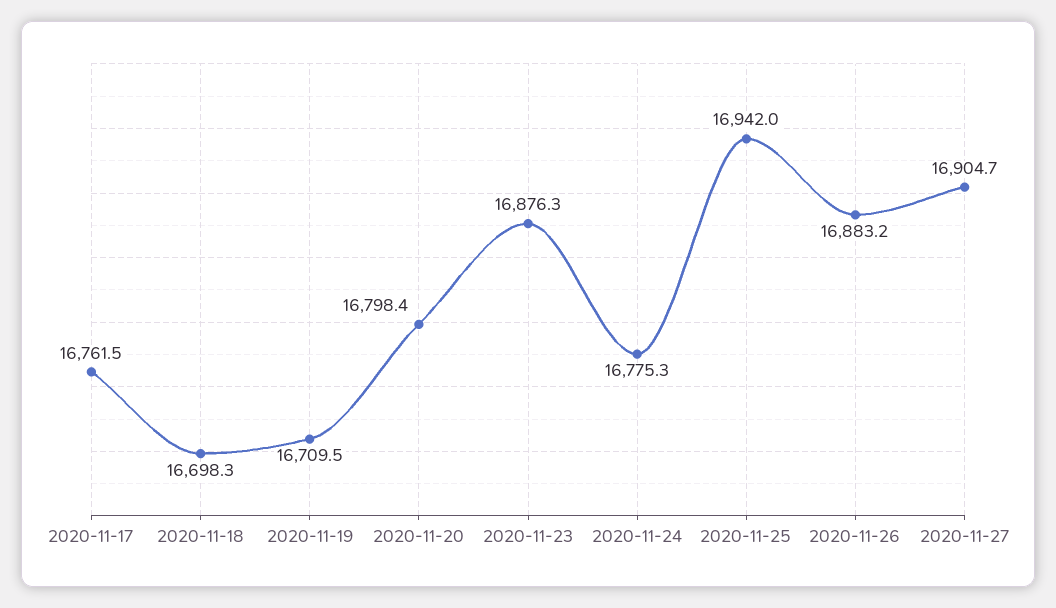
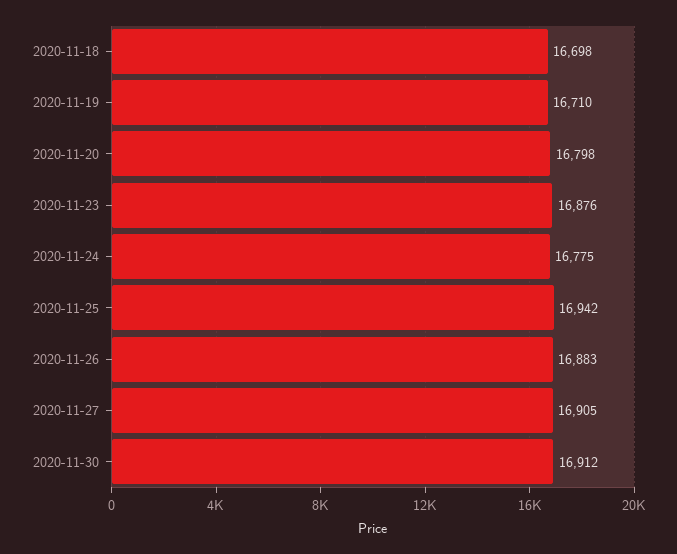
2020-11-17: 16761.5 -> none
2020-11-30: none -> 16912

